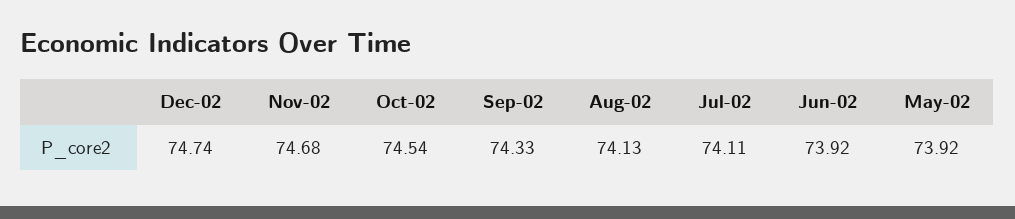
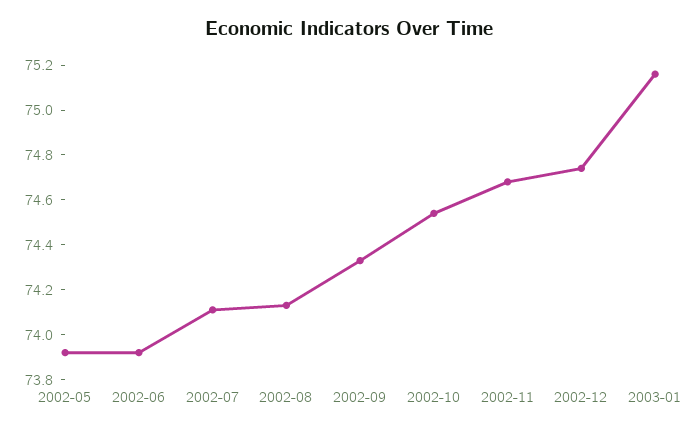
2003-01: none -> 75.15

